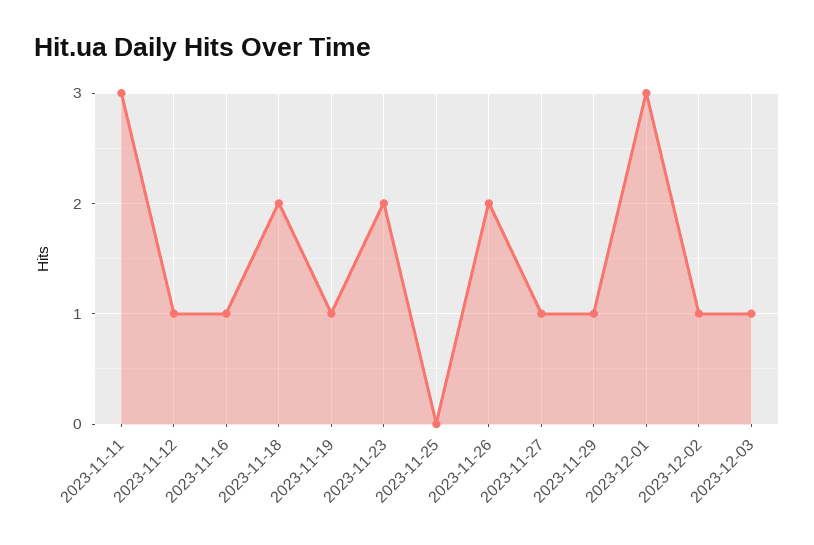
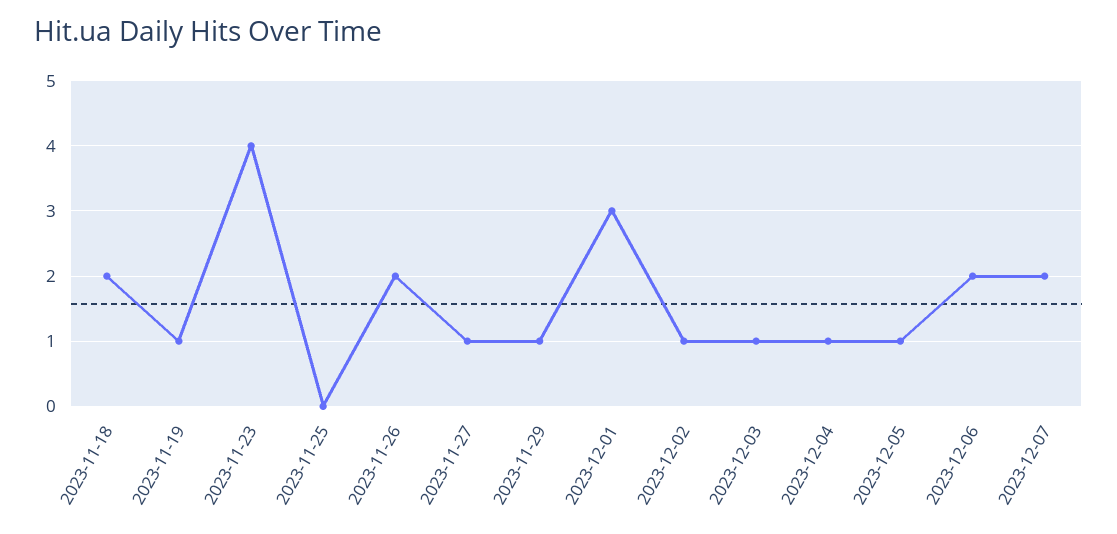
2023-11-11: 3 -> none
2023-11-12: 1 -> none
2023-11-16: 1 -> none
2023-11-23: 2 -> 4
2023-12-04: none -> 1
2023-12-05: none -> 1
2023-12-06: none -> 2
2023-12-07: none -> 2

